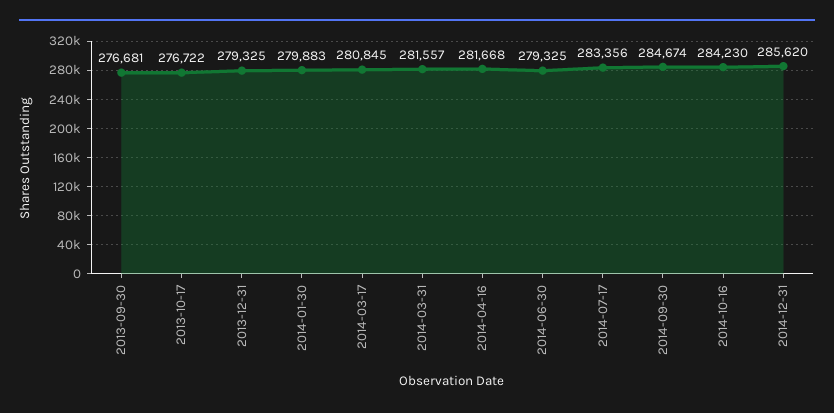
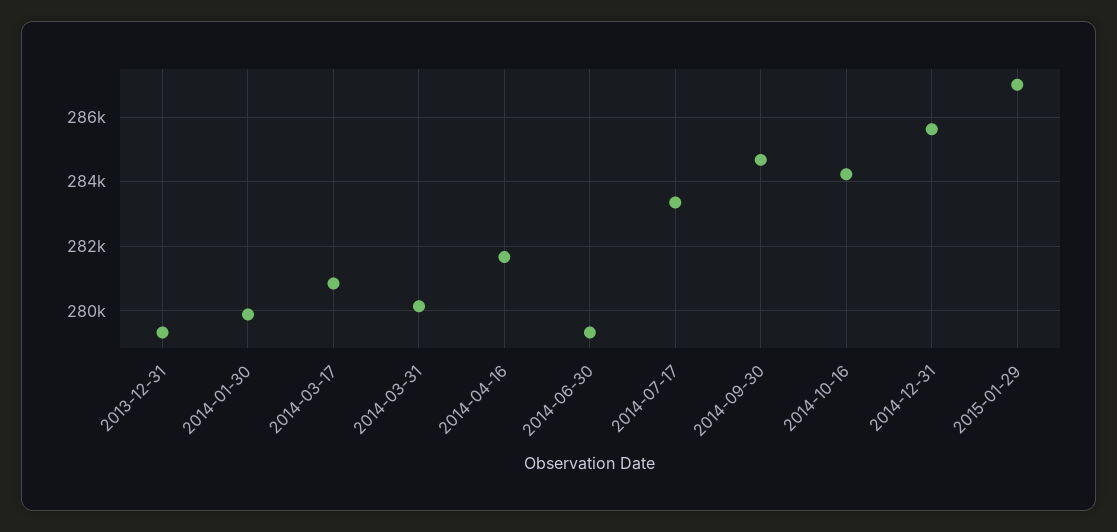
2013-09-30: 276681 -> none
2013-10-17: 276722 -> none
2014-03-31: 281557 -> 280200
2015-01-29: none -> 287000

